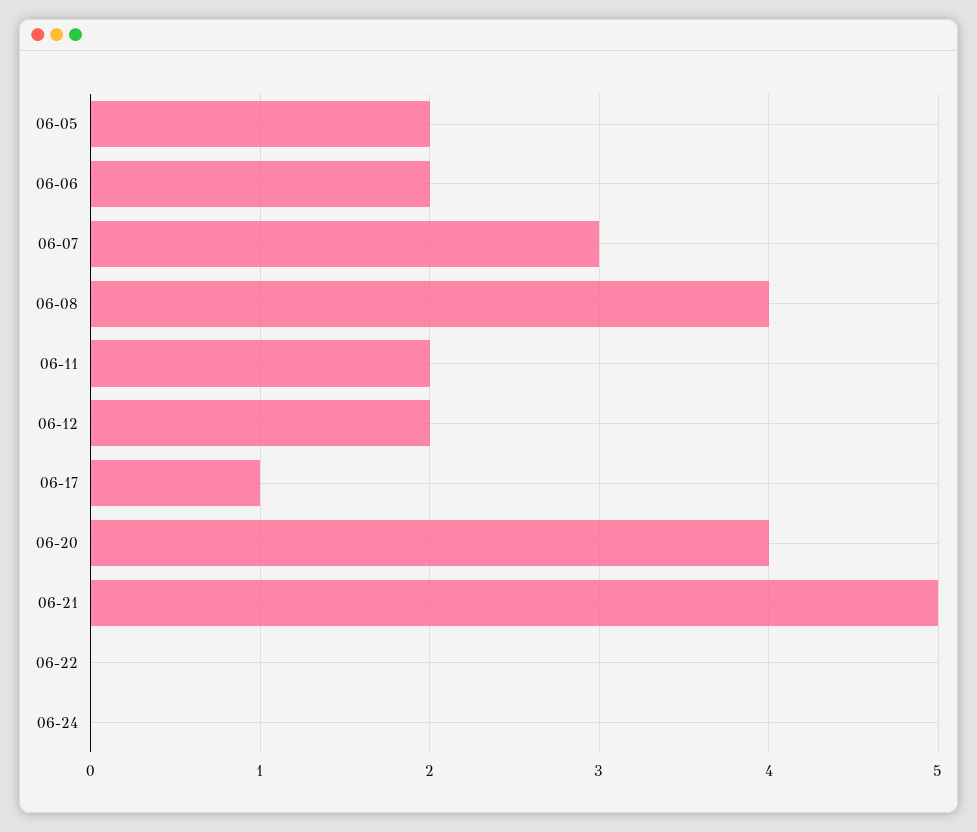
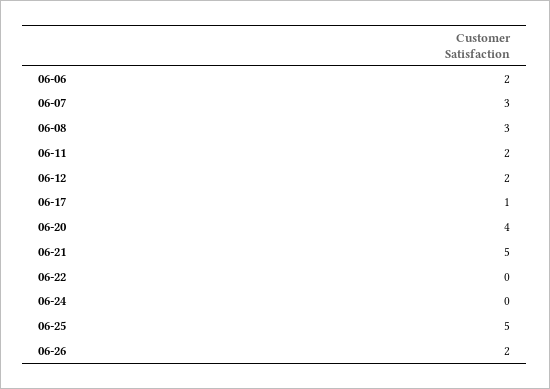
06-05: 2 -> none
06-08: 4 -> 3
06-25: none -> 5
06-26: none -> 2

